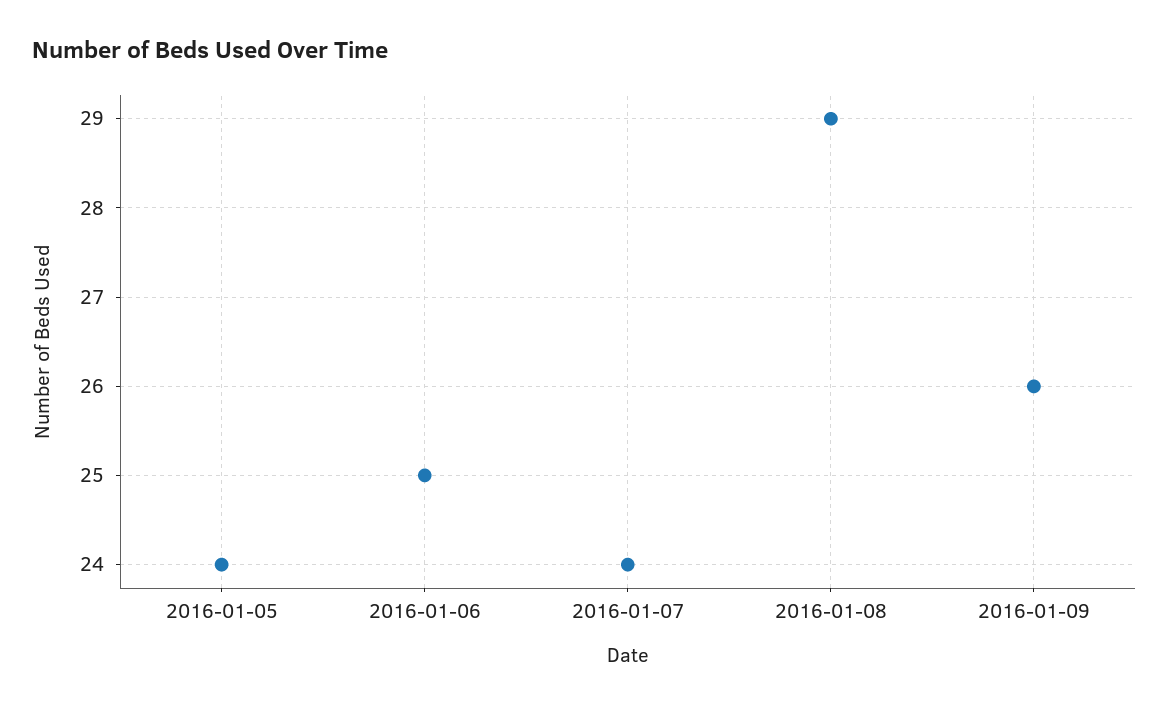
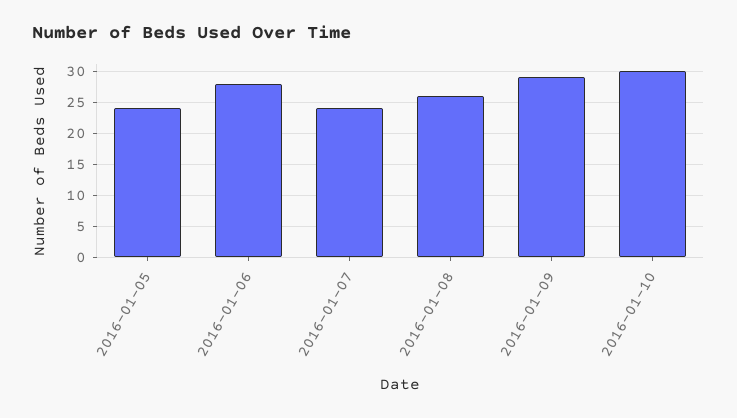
2016-01-06: 25 -> 28
2016-01-08: 29 -> 26
2016-01-09: 26 -> 29
2016-01-10: none -> 30

